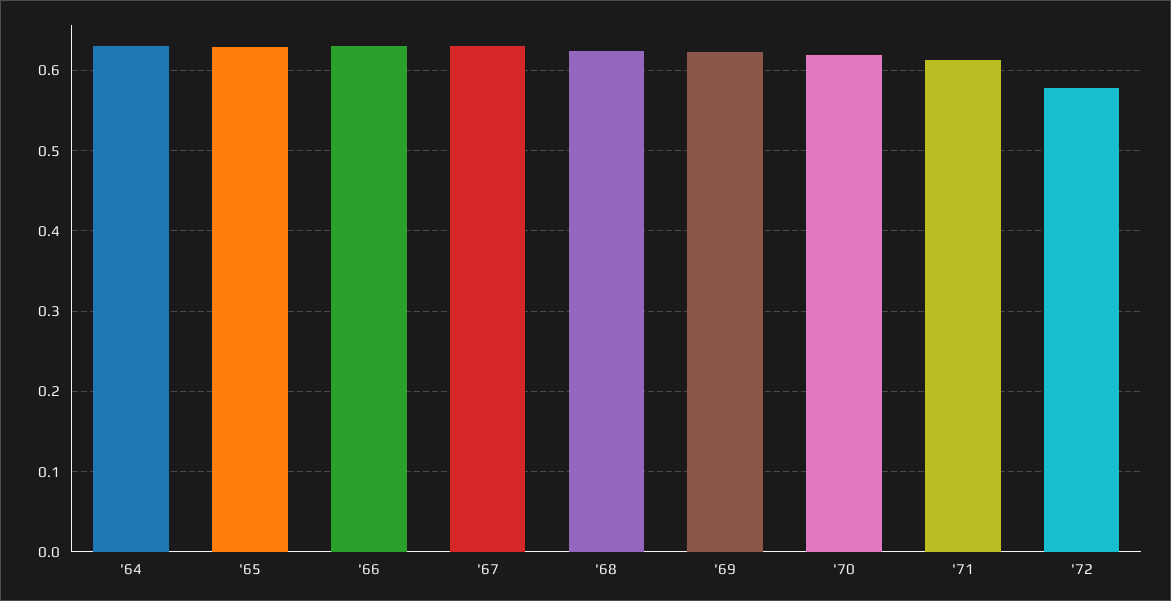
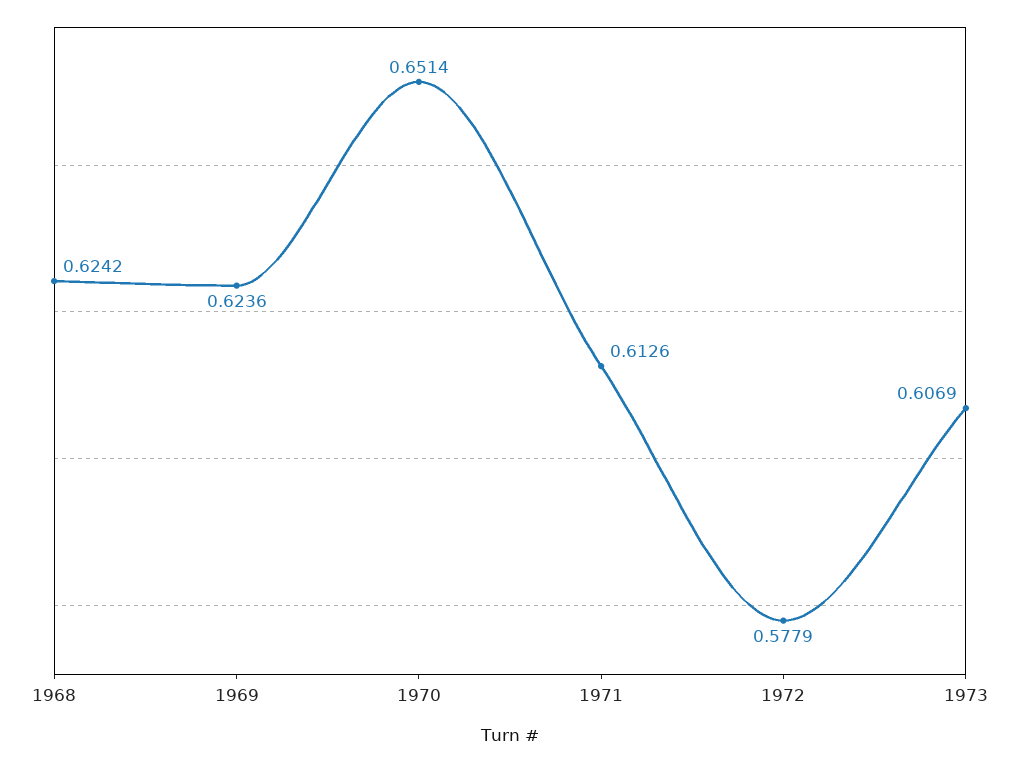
'64: 0.63 -> none
'65: 0.63 -> none
'66: 0.63 -> none
'67: 0.63 -> none
'70: 0.62 -> 0.6514
1973: none -> 0.6069

